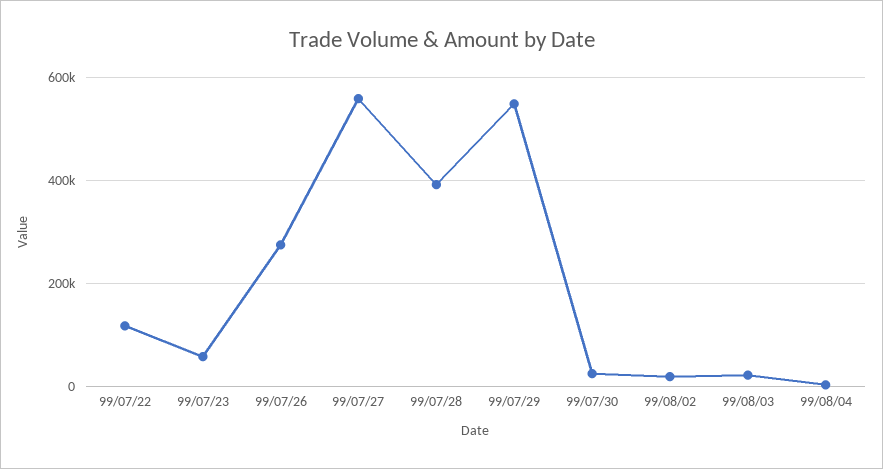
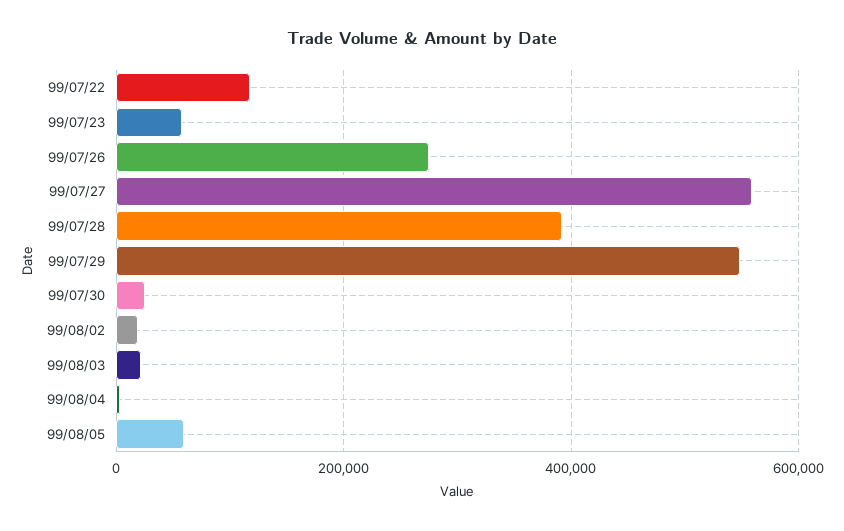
99/08/05: none -> 60000

